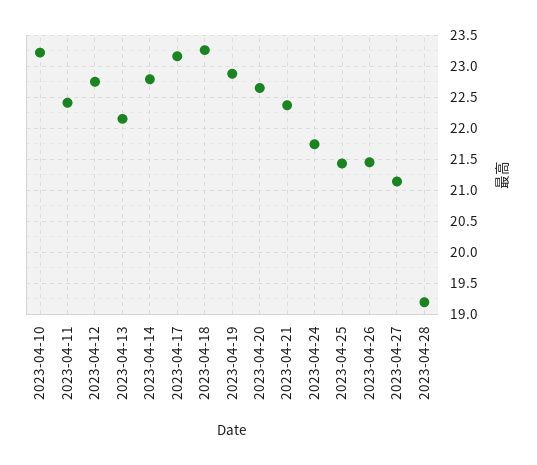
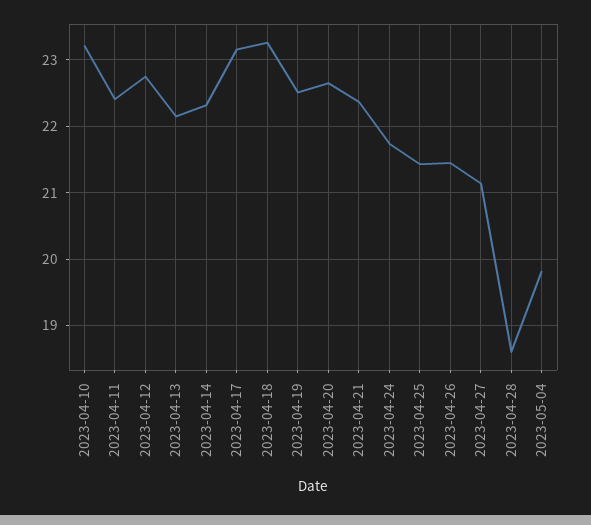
2023-04-14: 22.8 -> 22.3
2023-04-19: 22.9 -> 22.5
2023-04-28: 19.2 -> 18.6
2023-05-04: none -> 19.8

